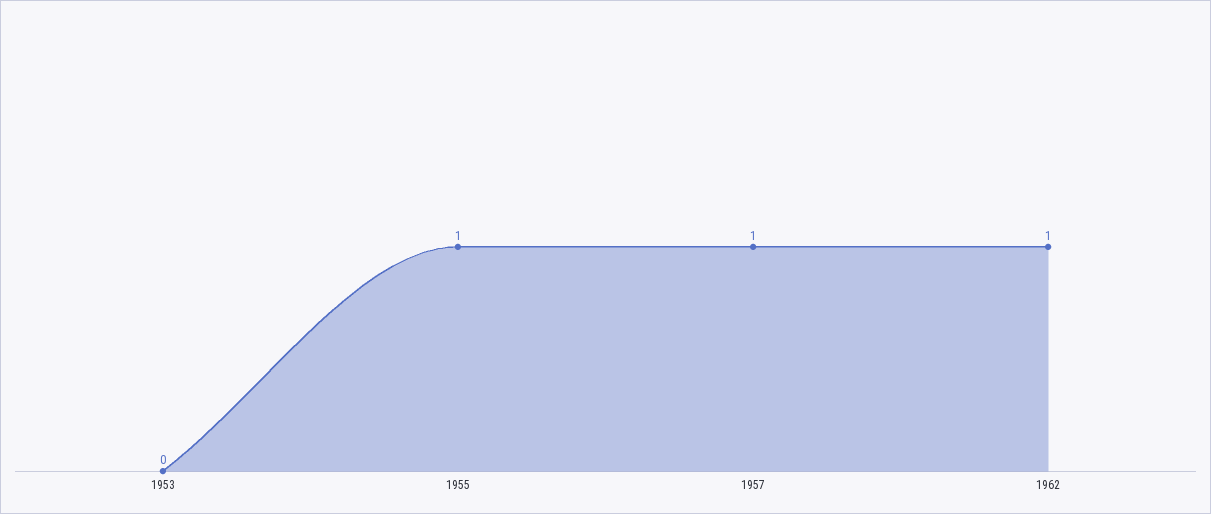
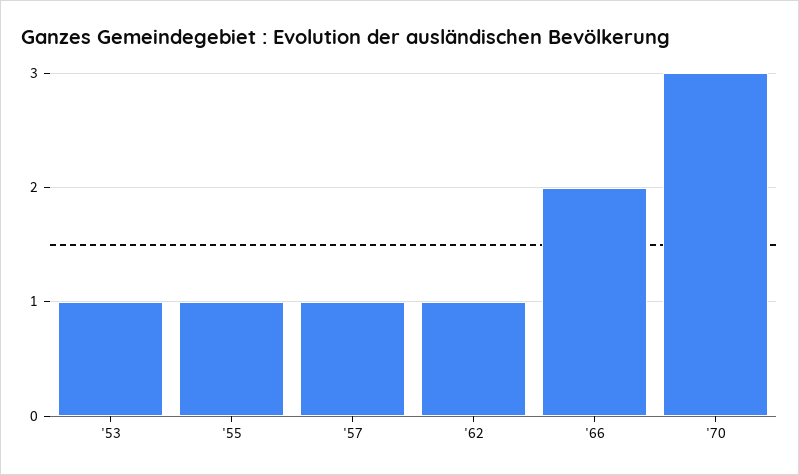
1953: 0 -> 1
'66: none -> 2
'70: none -> 3

